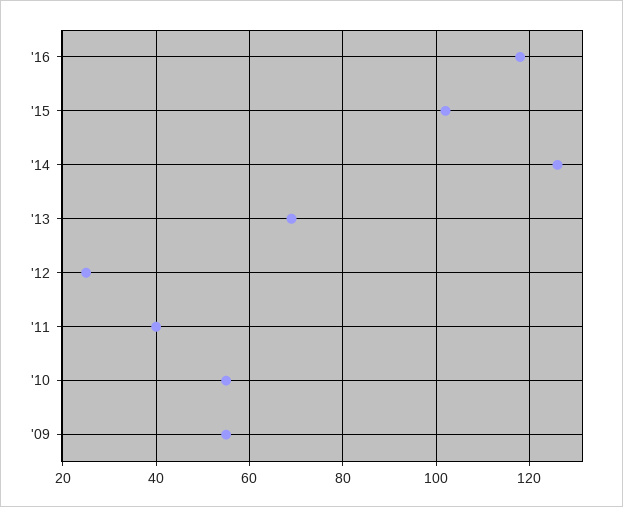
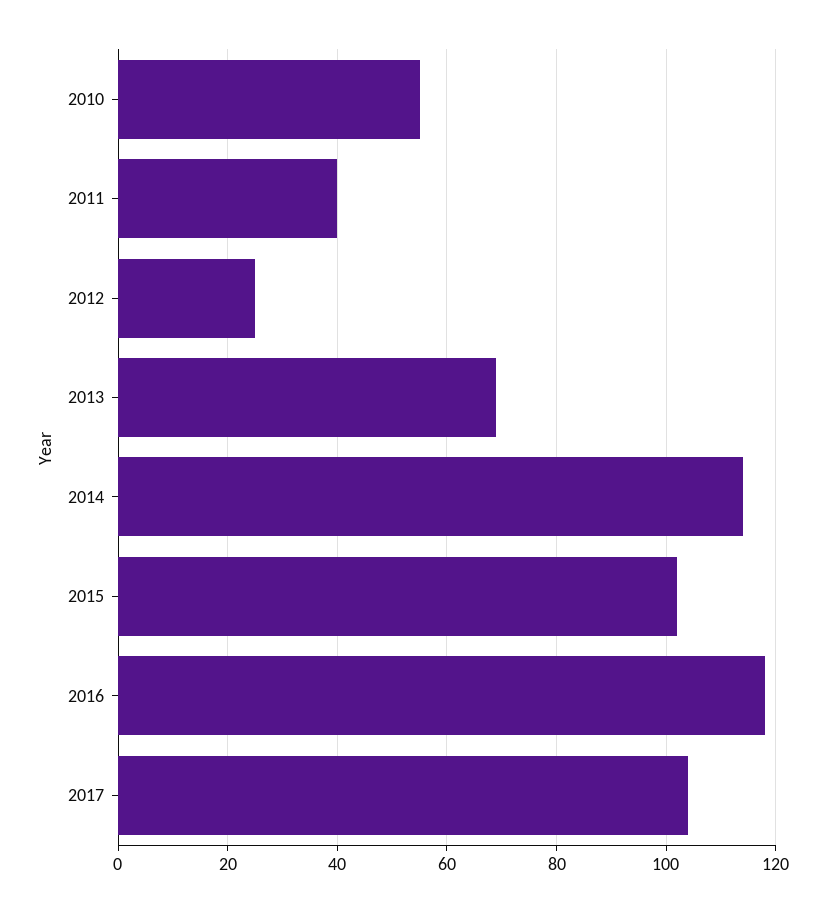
'14: 125 -> 115
'09: 55 -> none
2017: none -> 105

